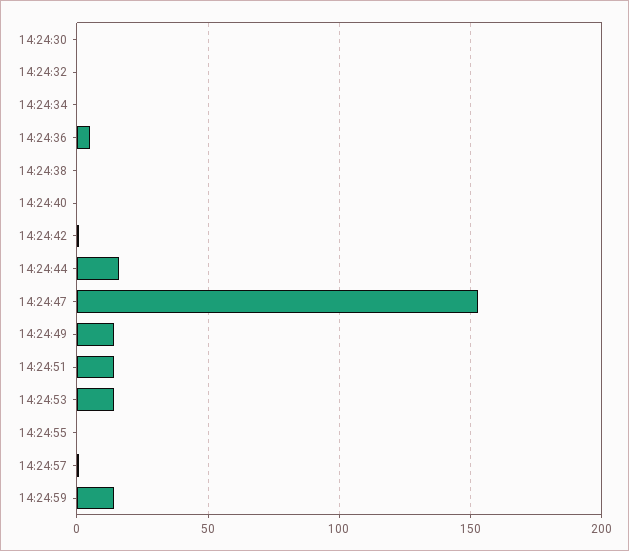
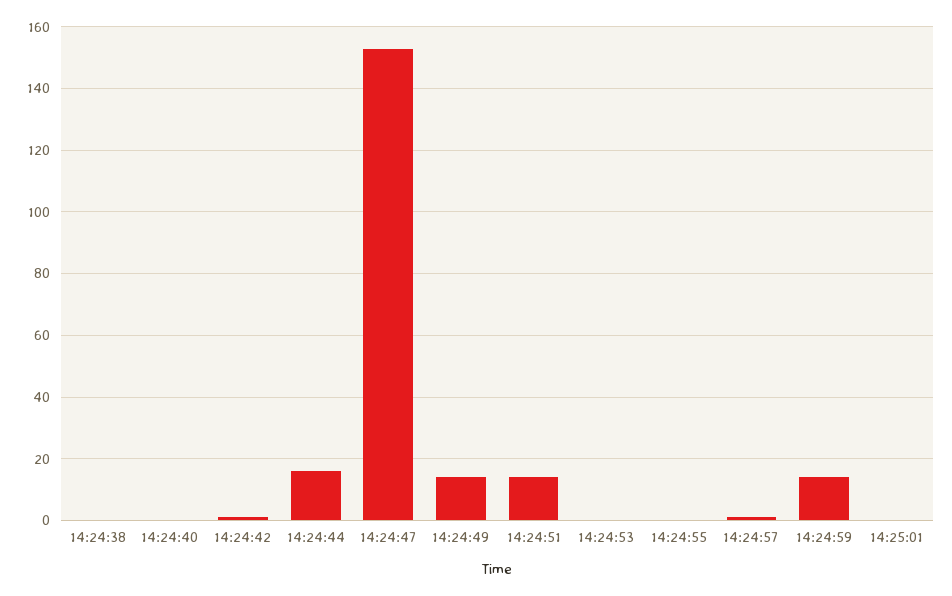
14:24:30: 0 -> none
14:24:32: 0 -> none
14:24:34: 0 -> none
14:24:36: 5 -> none
14:24:53: 15 -> 0
14:25:01: none -> 0

